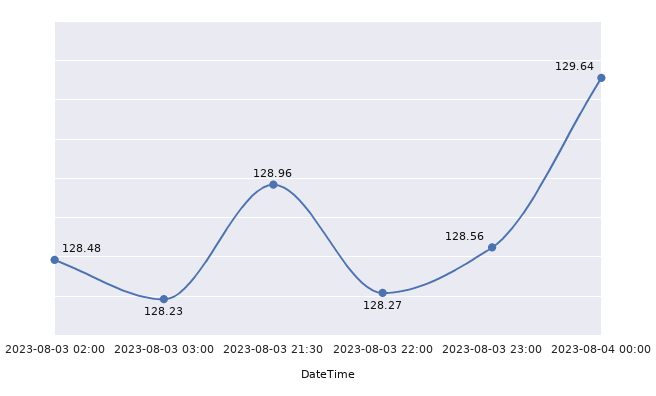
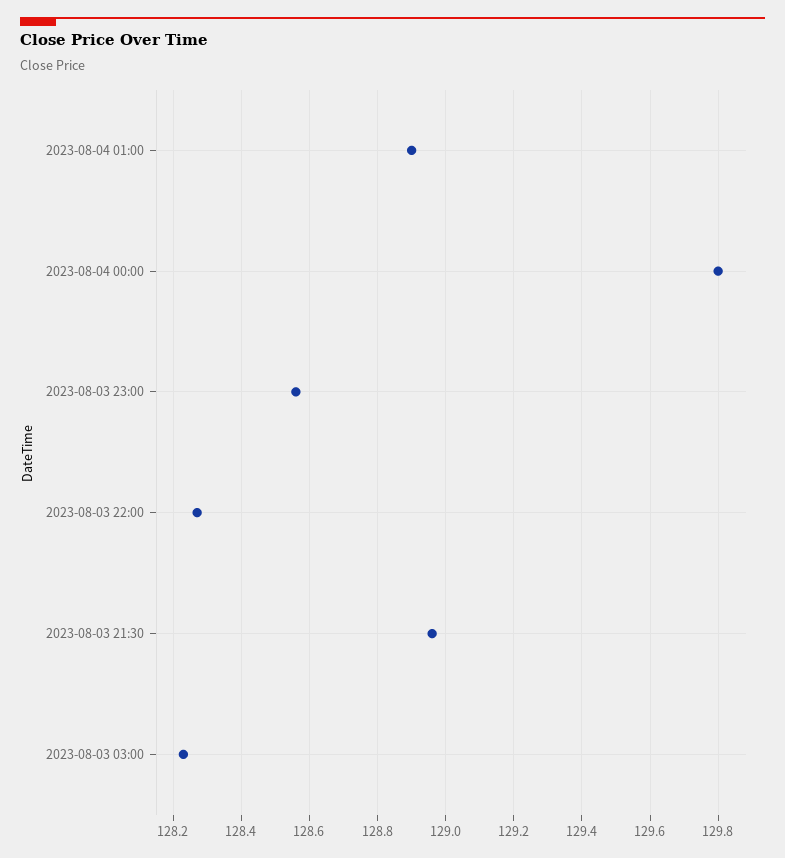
2023-08-03 02:00: 128.48 -> none
2023-08-04 00:00: 129.64 -> 129.8
2023-08-04 01:00: none -> 128.9

